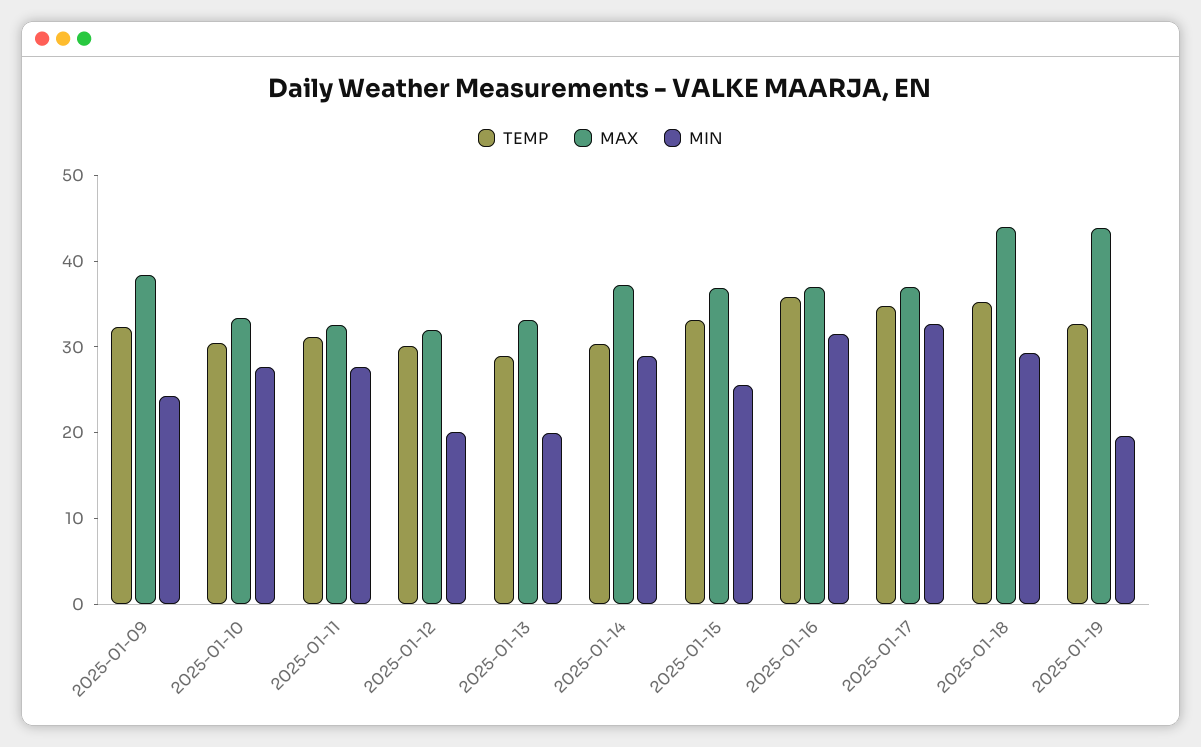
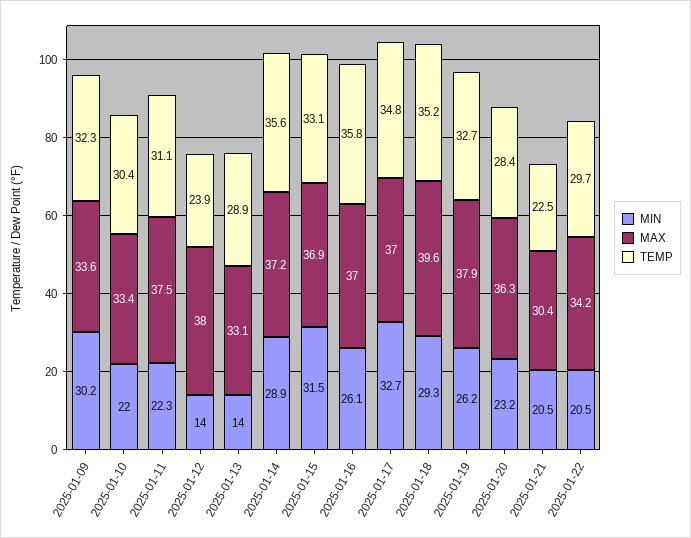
MAX, 2025-01-09: 38 -> 33.6
MIN, 2025-01-09: 24 -> 30.2
MIN, 2025-01-10: 28 -> 22
MAX, 2025-01-11: 32 -> 37.5
MIN, 2025-01-11: 28 -> 22.3
TEMP, 2025-01-12: 30 -> 23.9
MAX, 2025-01-12: 32 -> 38
MIN, 2025-01-12: 20 -> 14
MIN, 2025-01-13: 20 -> 14
TEMP, 2025-01-14: 30 -> 35.6
MIN, 2025-01-15: 26 -> 31.5
MIN, 2025-01-16: 32 -> 26.1
MAX, 2025-01-18: 44 -> 39.6
MAX, 2025-01-19: 44 -> 37.9
MIN, 2025-01-19: 20 -> 26.2
MIN, 2025-01-20: none -> 23.2
MAX, 2025-01-20: none -> 36.3
TEMP, 2025-01-20: none -> 28.4
MIN, 2025-01-21: none -> 20.5
MAX, 2025-01-21: none -> 30.4
TEMP, 2025-01-21: none -> 22.5
MIN, 2025-01-22: none -> 20.5
MAX, 2025-01-22: none -> 34.2
TEMP, 2025-01-22: none -> 29.7

